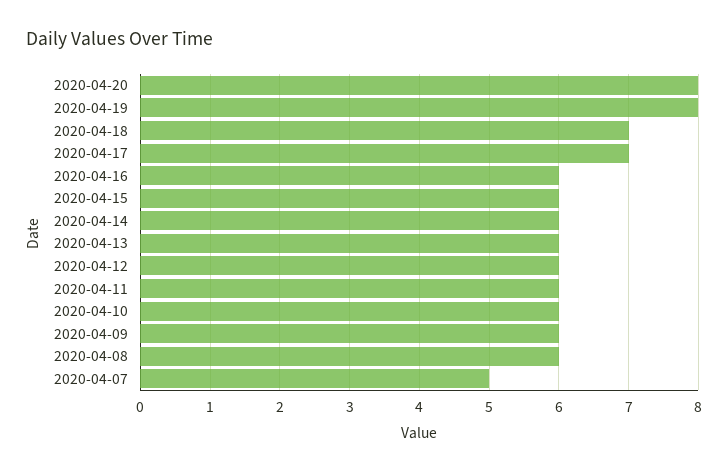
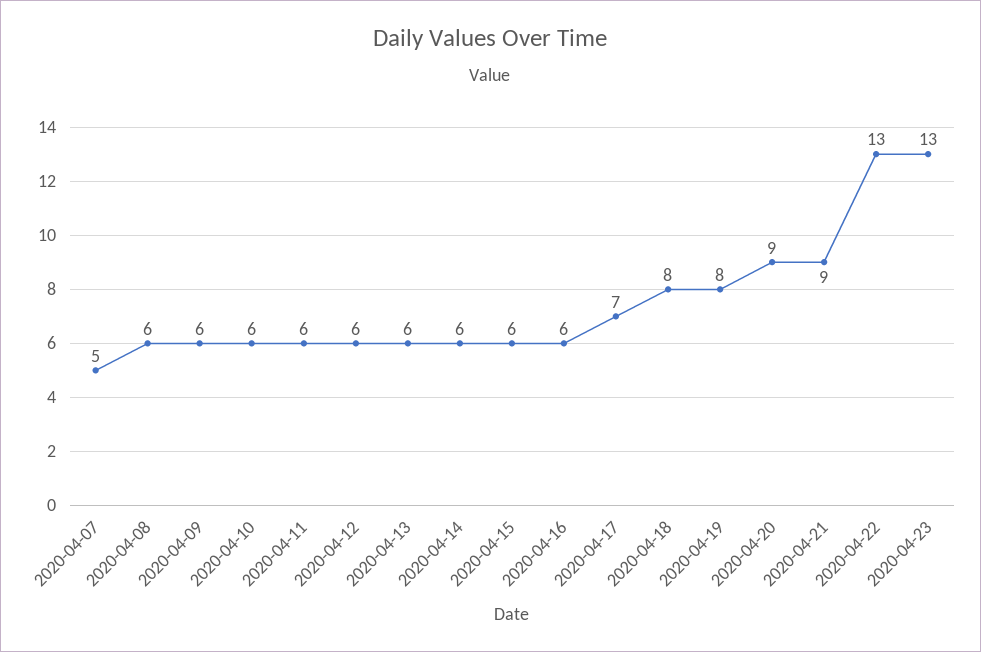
2020-04-20: 8 -> 9
2020-04-18: 7 -> 8
2020-04-21: none -> 9
2020-04-22: none -> 13
2020-04-23: none -> 13

